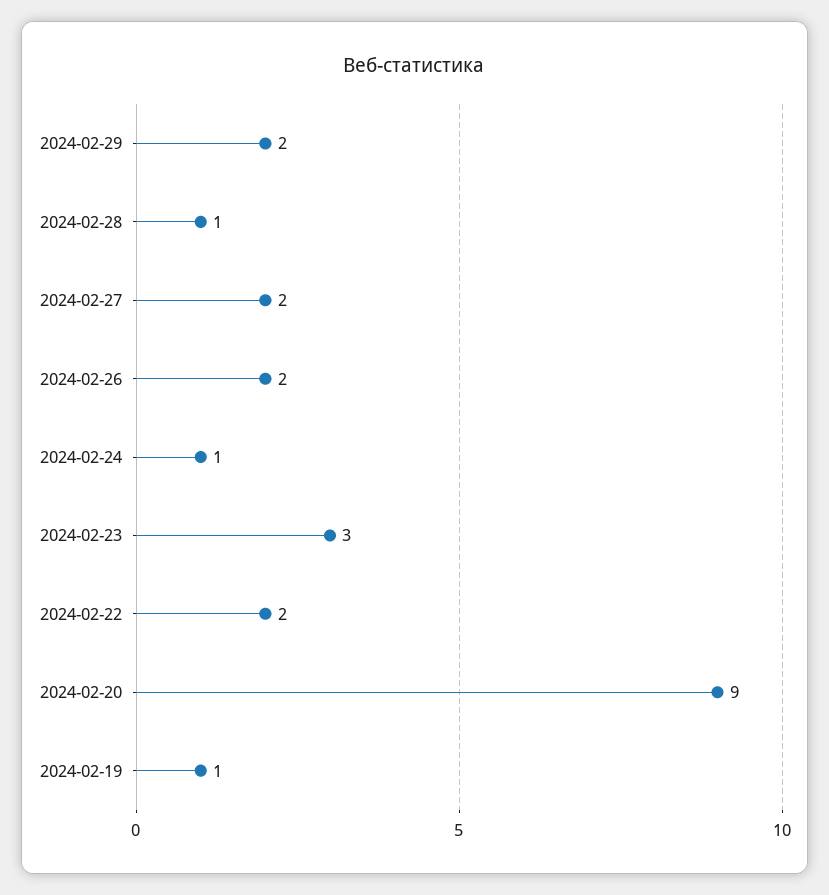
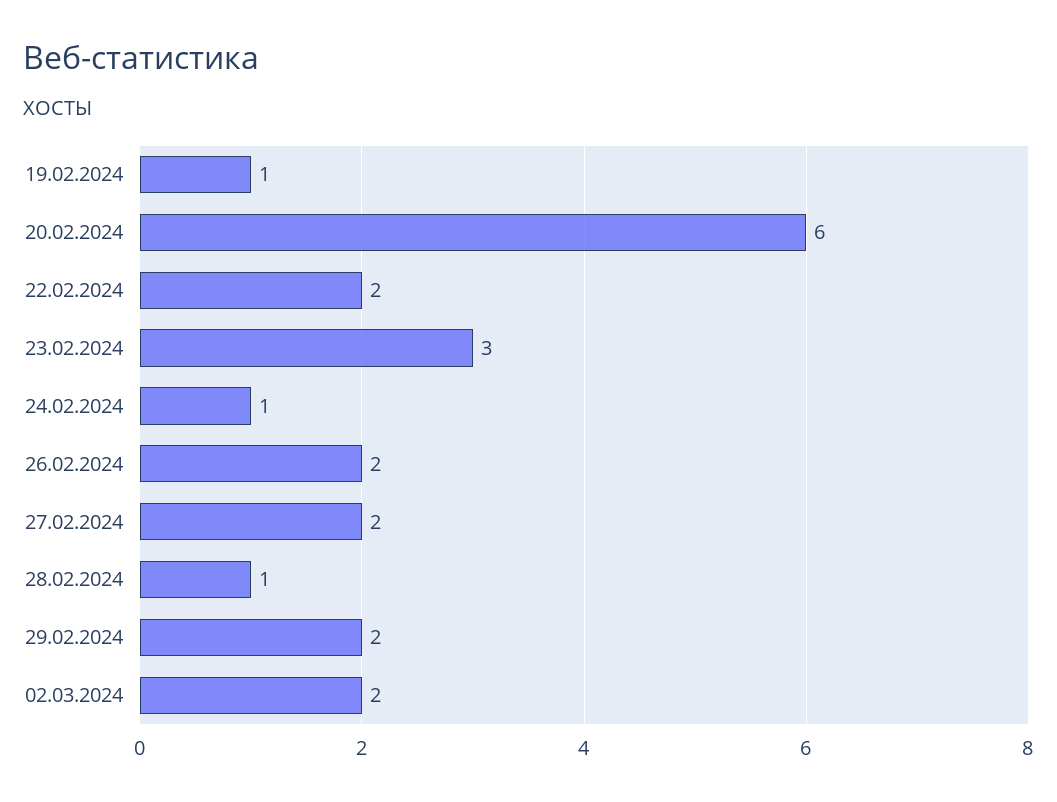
2024-02-20: 9 -> 6
02.03.2024: none -> 2

